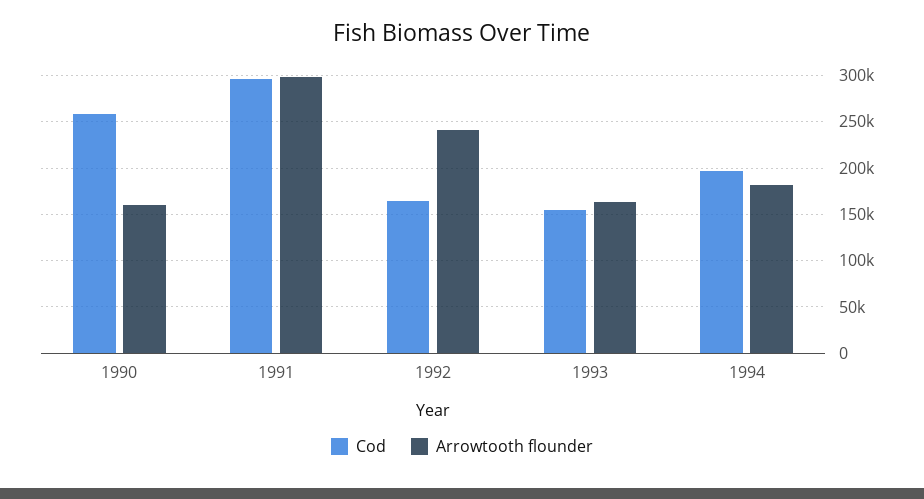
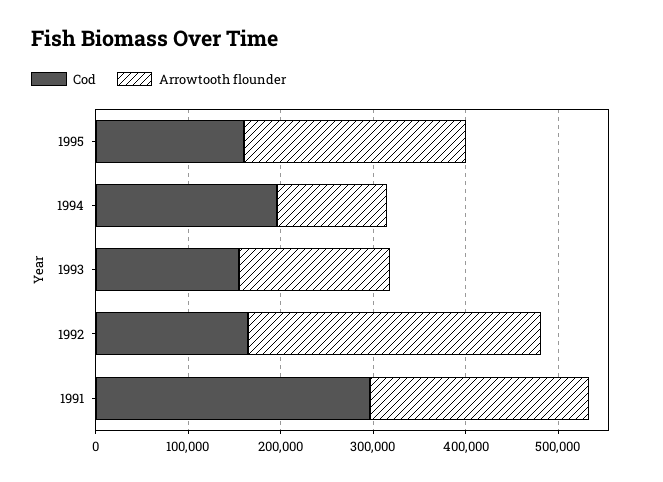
Cod, 1990: 260000 -> none
Arrowtooth flounder, 1990: 160000 -> none
Arrowtooth flounder, 1991: 300000 -> 240000
Arrowtooth flounder, 1992: 240000 -> 320000
Arrowtooth flounder, 1994: 180000 -> 120000
Cod, 1995: none -> 160000
Arrowtooth flounder, 1995: none -> 240000

